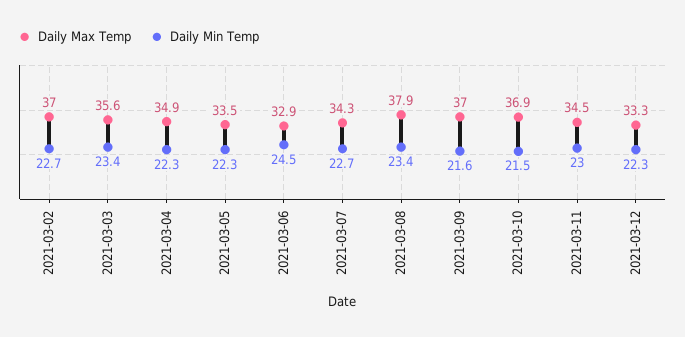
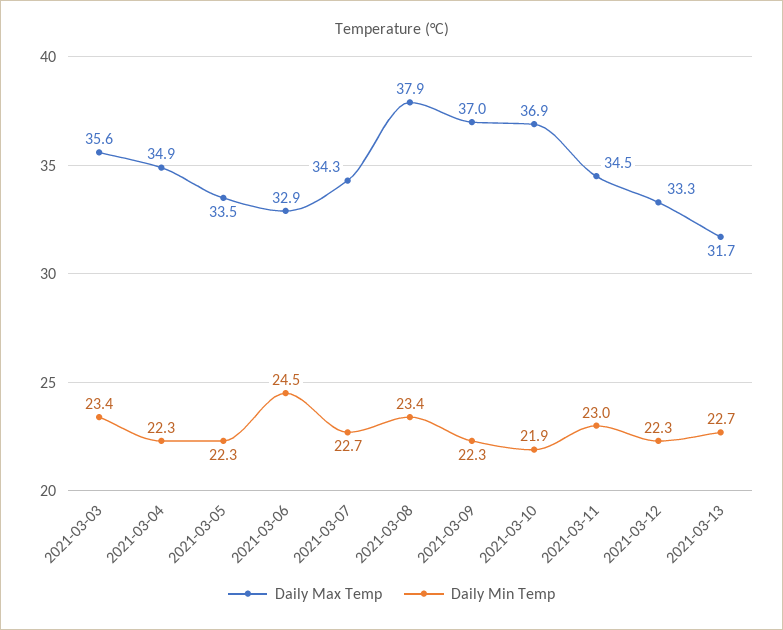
Daily Max Temp, 2021-03-02: 37 -> none
Daily Min Temp, 2021-03-02: 22.7 -> none
Daily Min Temp, 2021-03-09: 21.6 -> 22.3
Daily Min Temp, 2021-03-10: 21.5 -> 21.9
Daily Max Temp, 2021-03-13: none -> 31.7
Daily Min Temp, 2021-03-13: none -> 22.7

